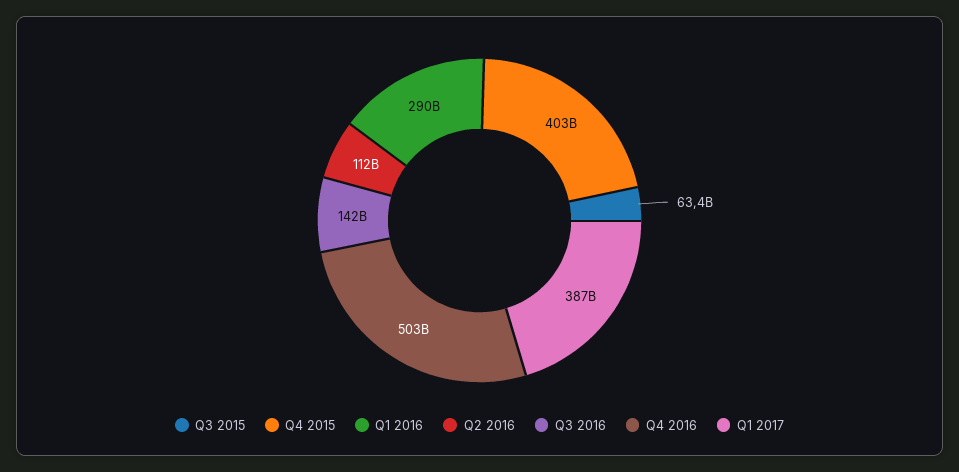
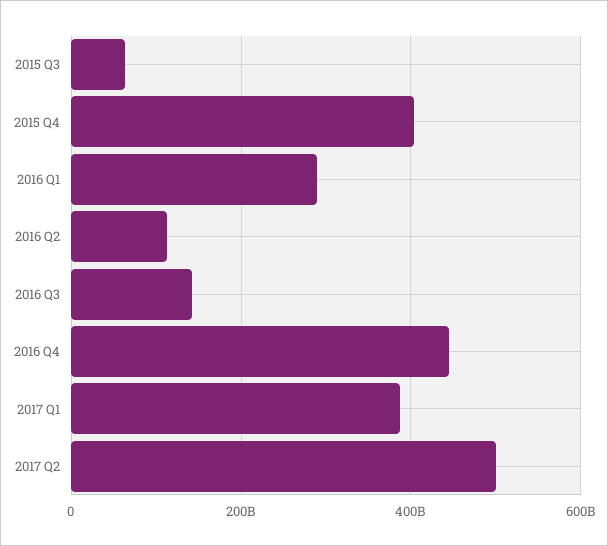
Q4 2016: 503000000000 -> 440000000000
2017 Q2: none -> 500000000000

